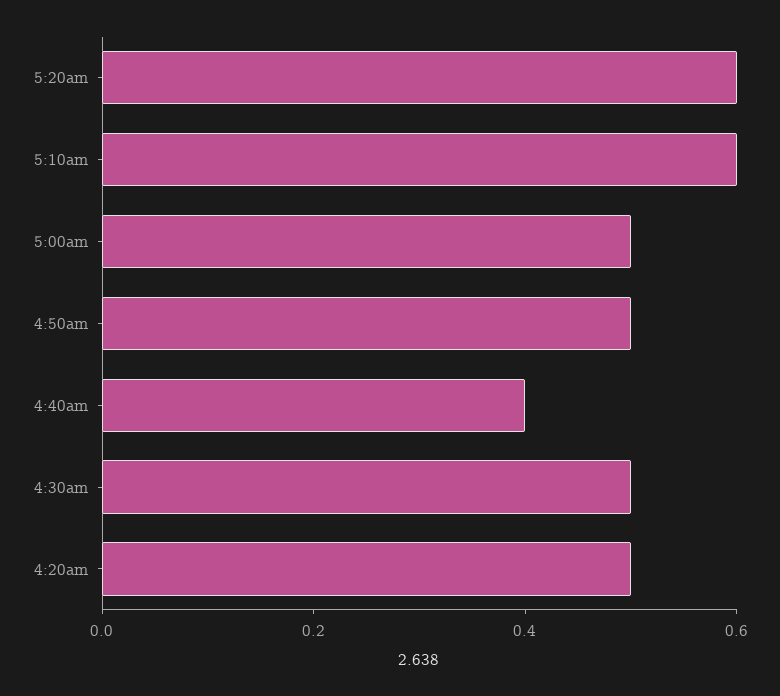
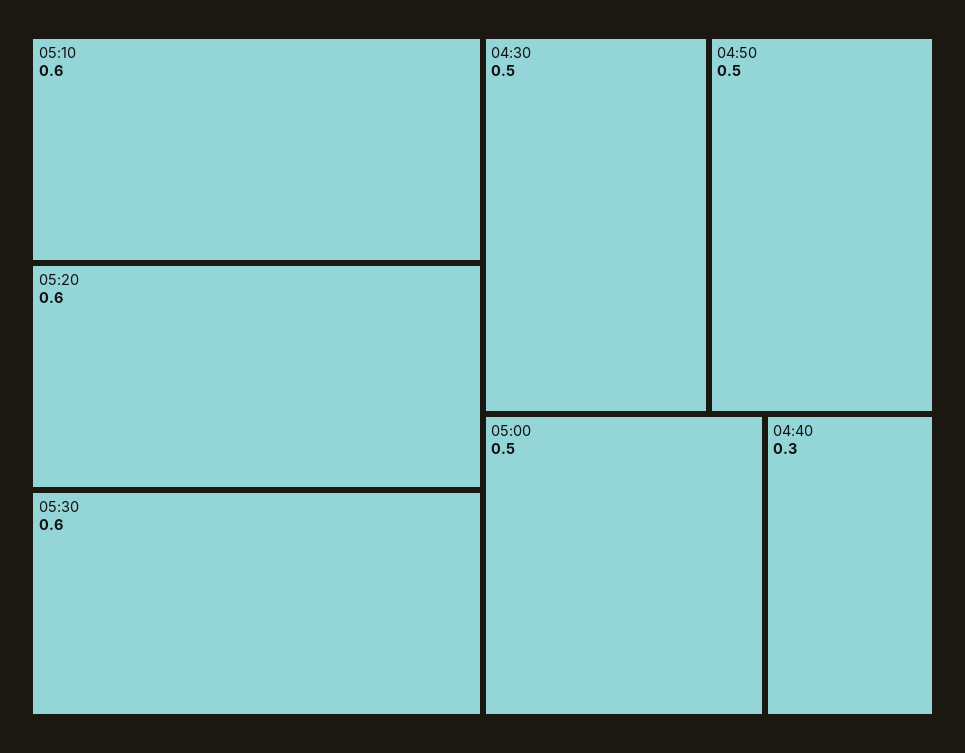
4:40am: 0.4 -> 0.3
4:20am: 0.5 -> none
05:30: none -> 0.6

